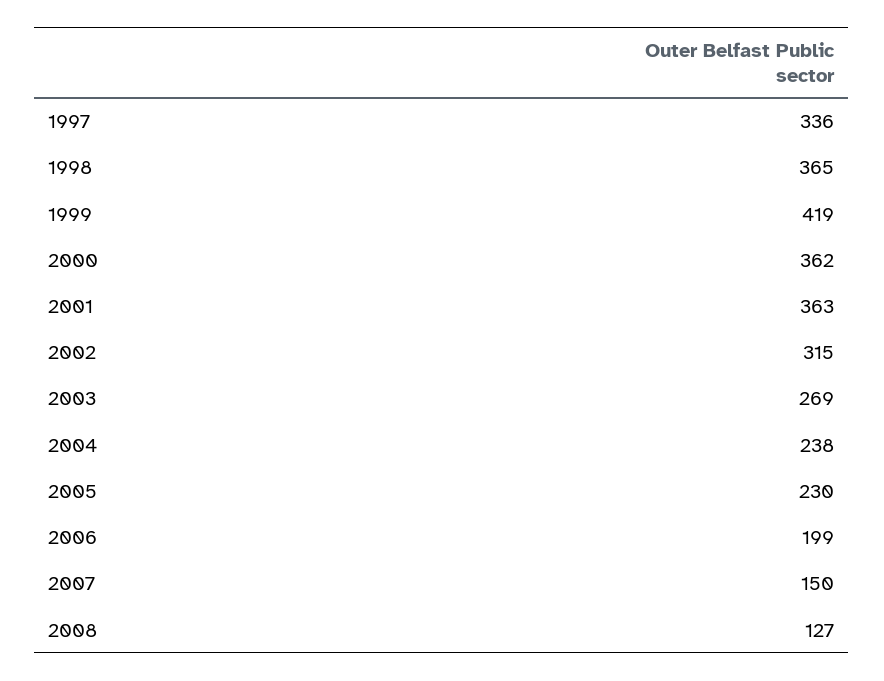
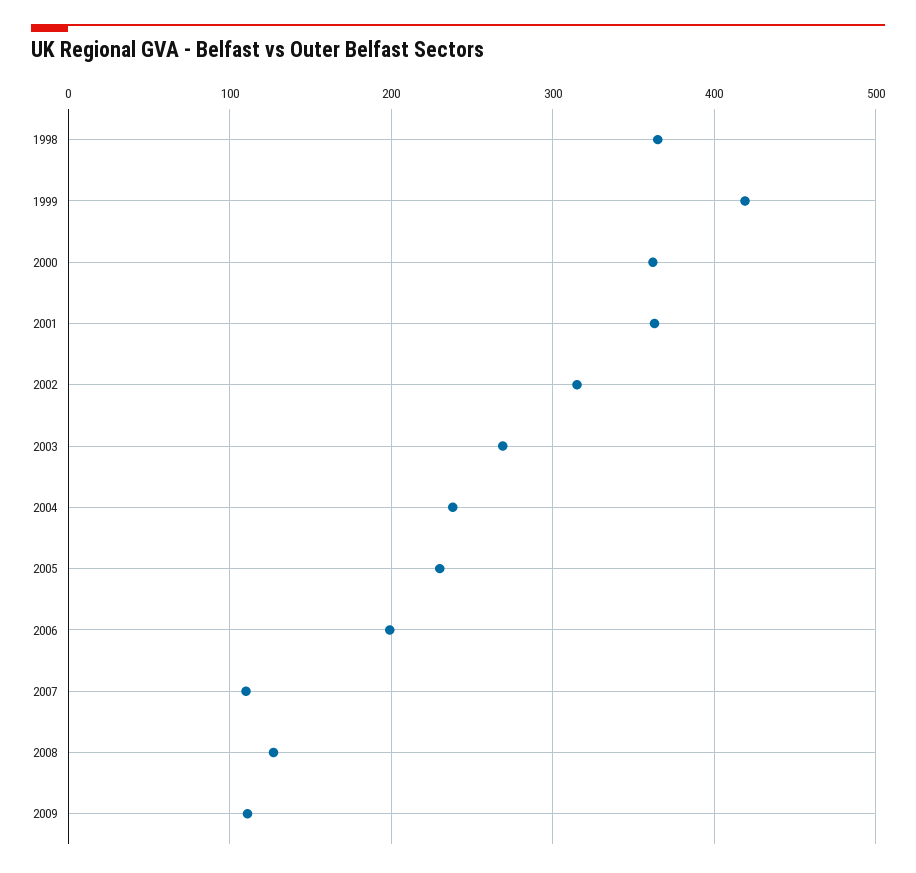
1997: 336 -> none
2007: 150 -> 110
2009: none -> 110

